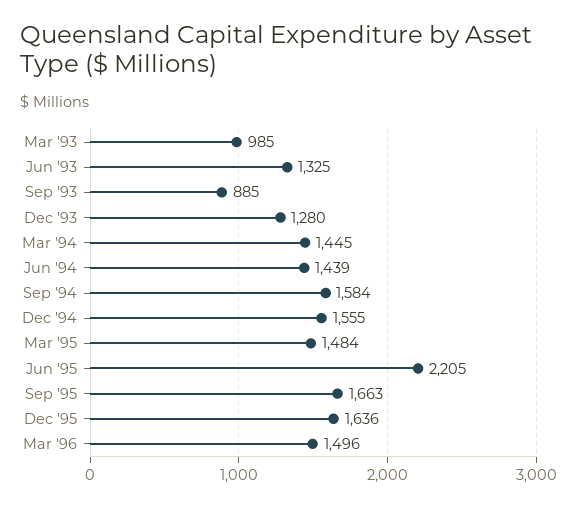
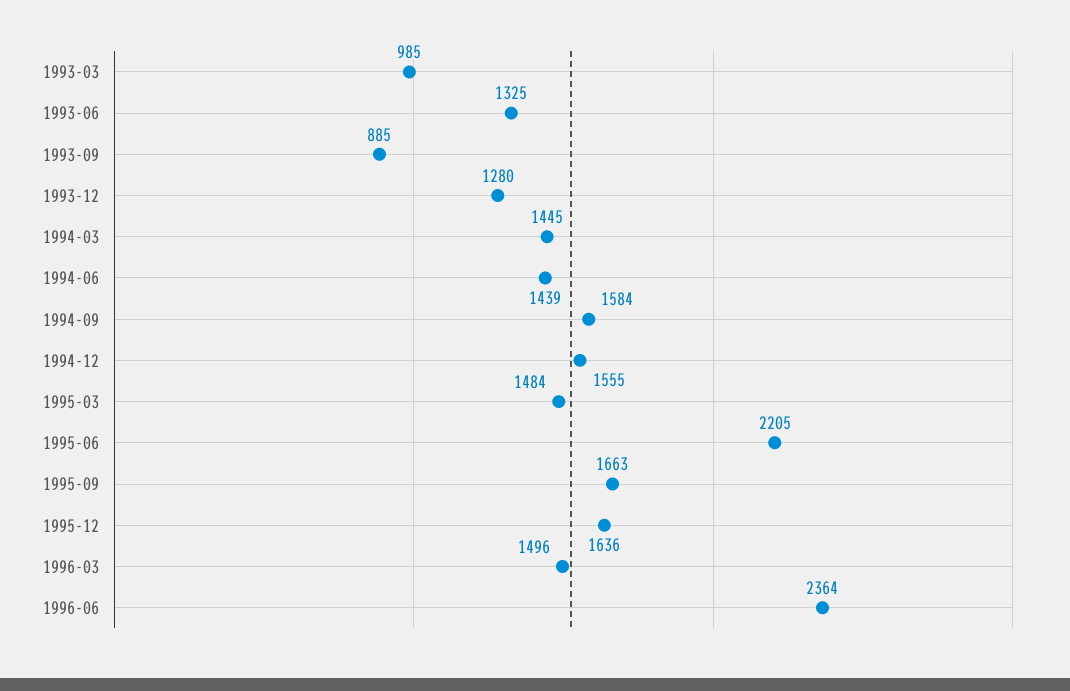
1996-06: none -> 2364

